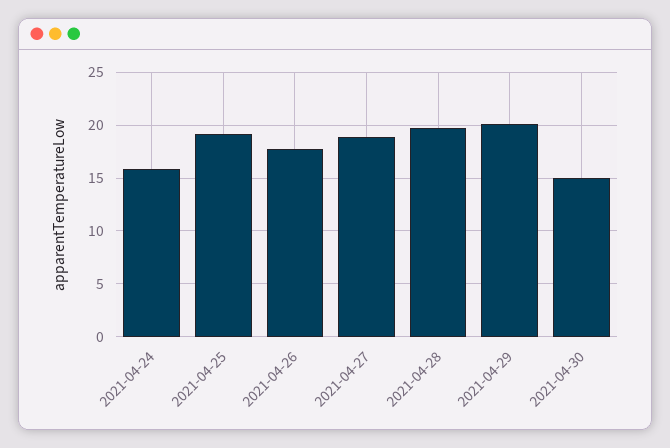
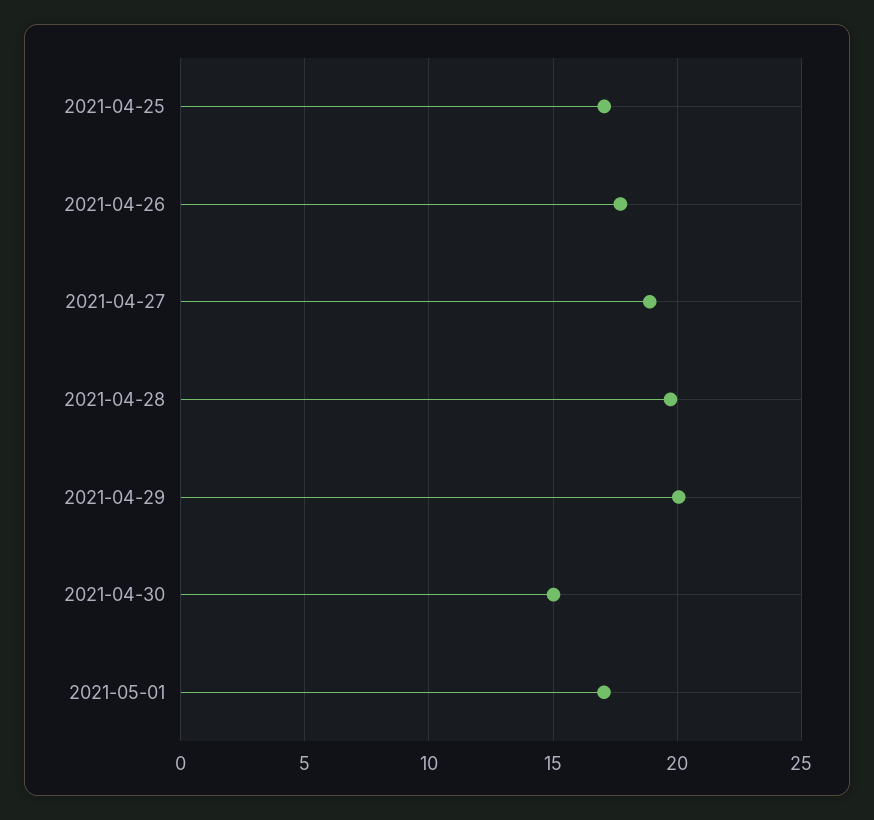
2021-04-24: 16 -> none
2021-04-25: 19 -> 17
2021-05-01: none -> 17

